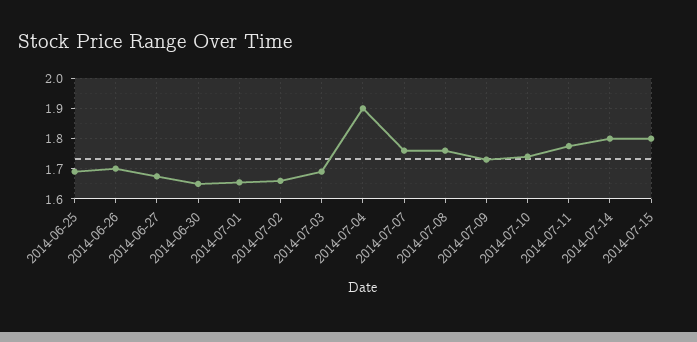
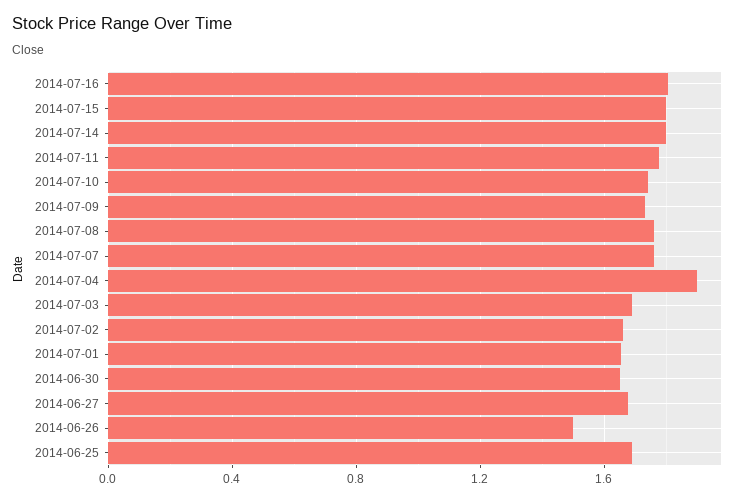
2014-06-26: 1.7 -> 1.5
2014-07-16: none -> 1.8

